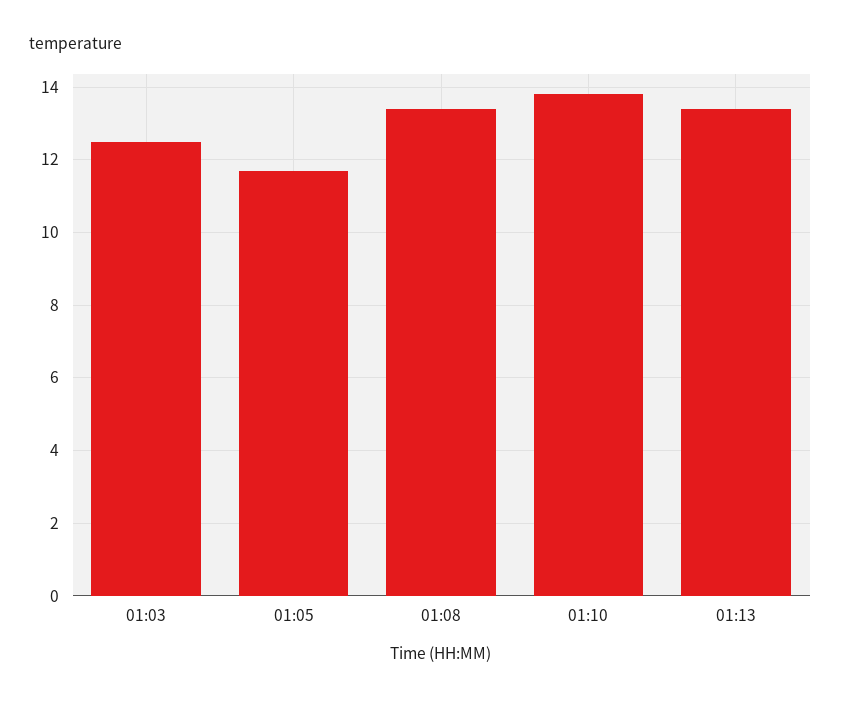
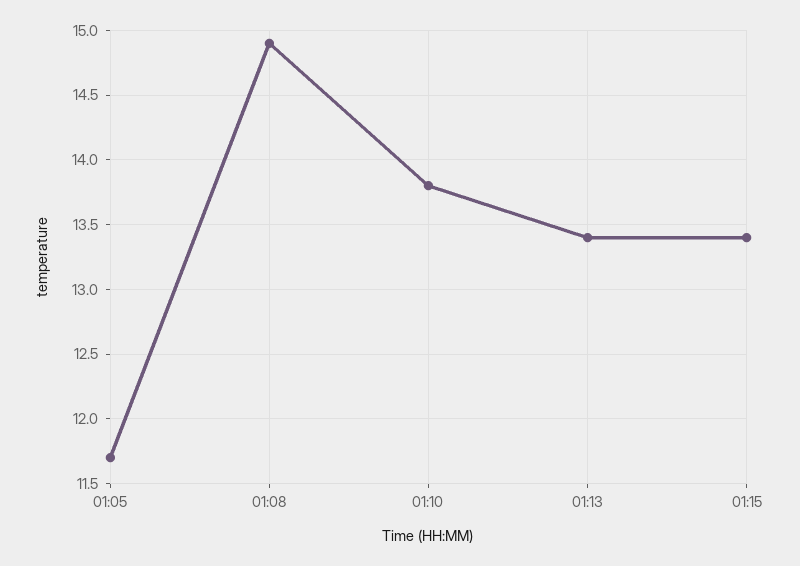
01:03: 12.5 -> none
01:08: 13.5 -> 14.9
01:15: none -> 13.4

